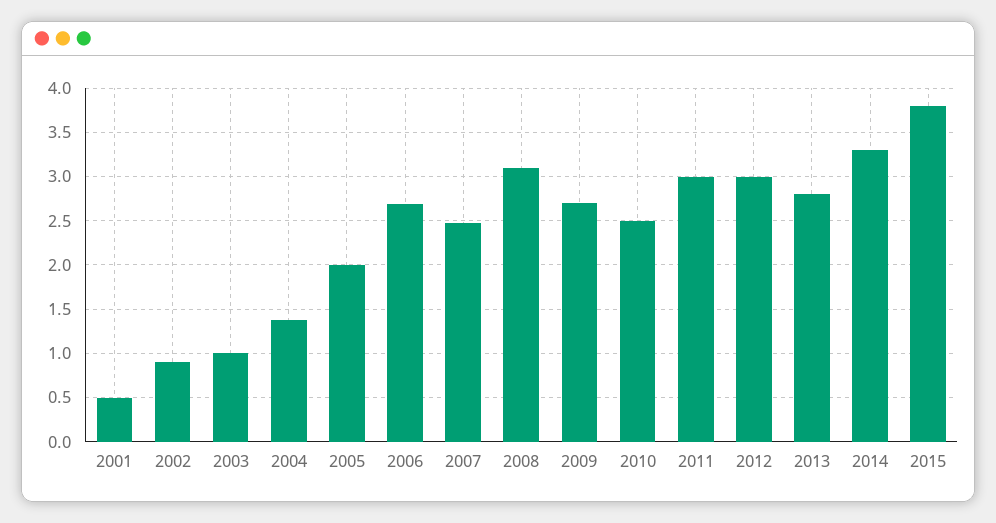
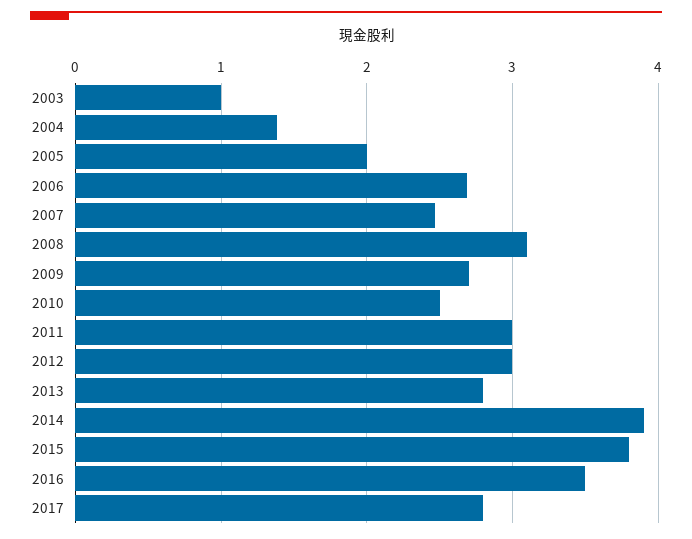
2001: 0.5 -> none
2002: 0.9 -> none
2014: 3.3 -> 3.9
2016: none -> 3.5
2017: none -> 2.8

